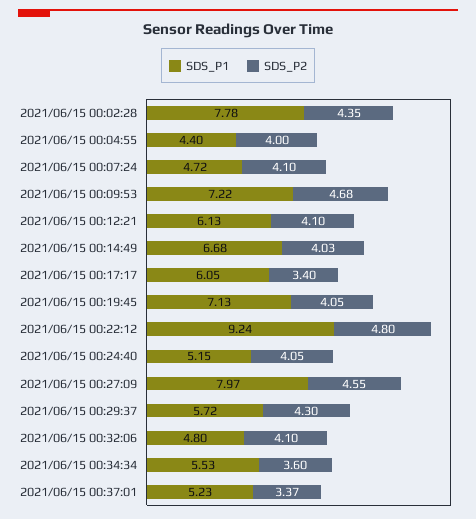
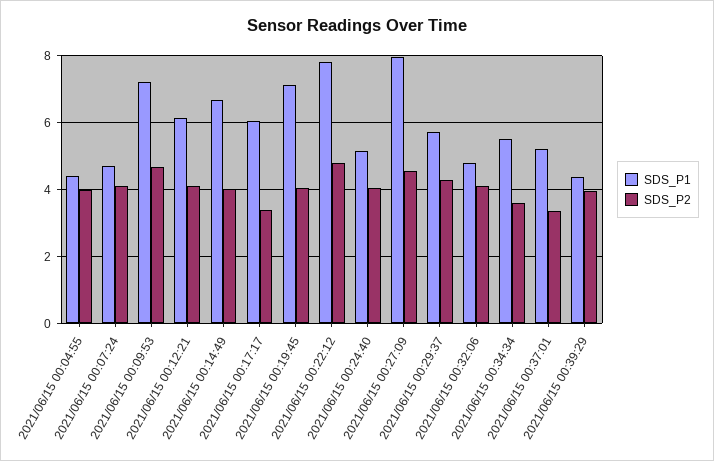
SDS_P1, 2021/06/15 00:02:28: 7.78 -> none
SDS_P2, 2021/06/15 00:02:28: 4.35 -> none
SDS_P1, 2021/06/15 00:22:12: 9.24 -> 7.8
SDS_P1, 2021/06/15 00:39:29: none -> 4.4
SDS_P2, 2021/06/15 00:39:29: none -> 4

